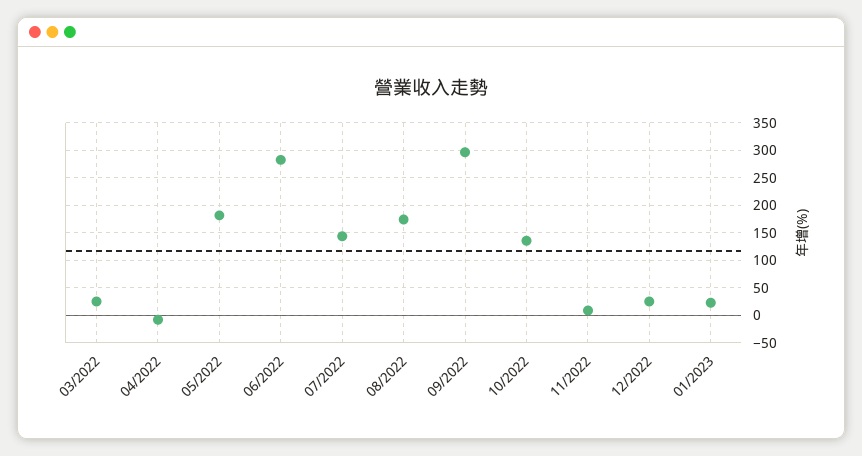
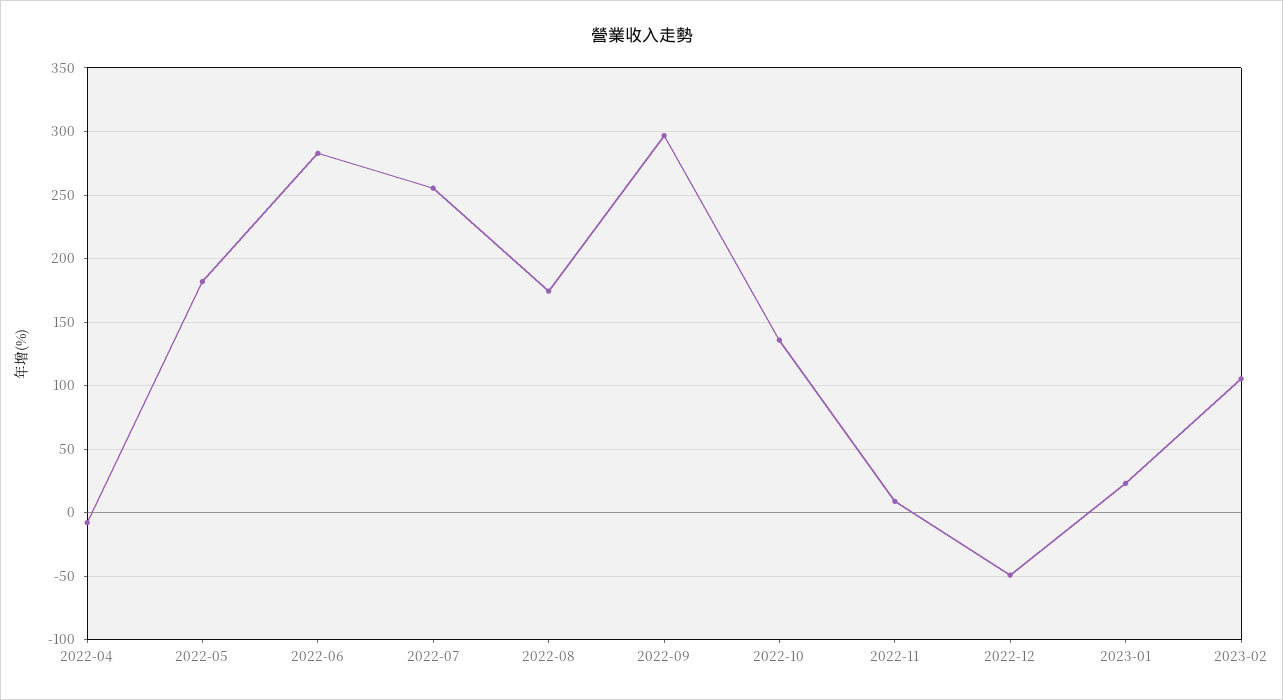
03/2022: 25 -> none
07/2022: 150 -> 255
12/2022: 25 -> -50
2023-02: none -> 105

